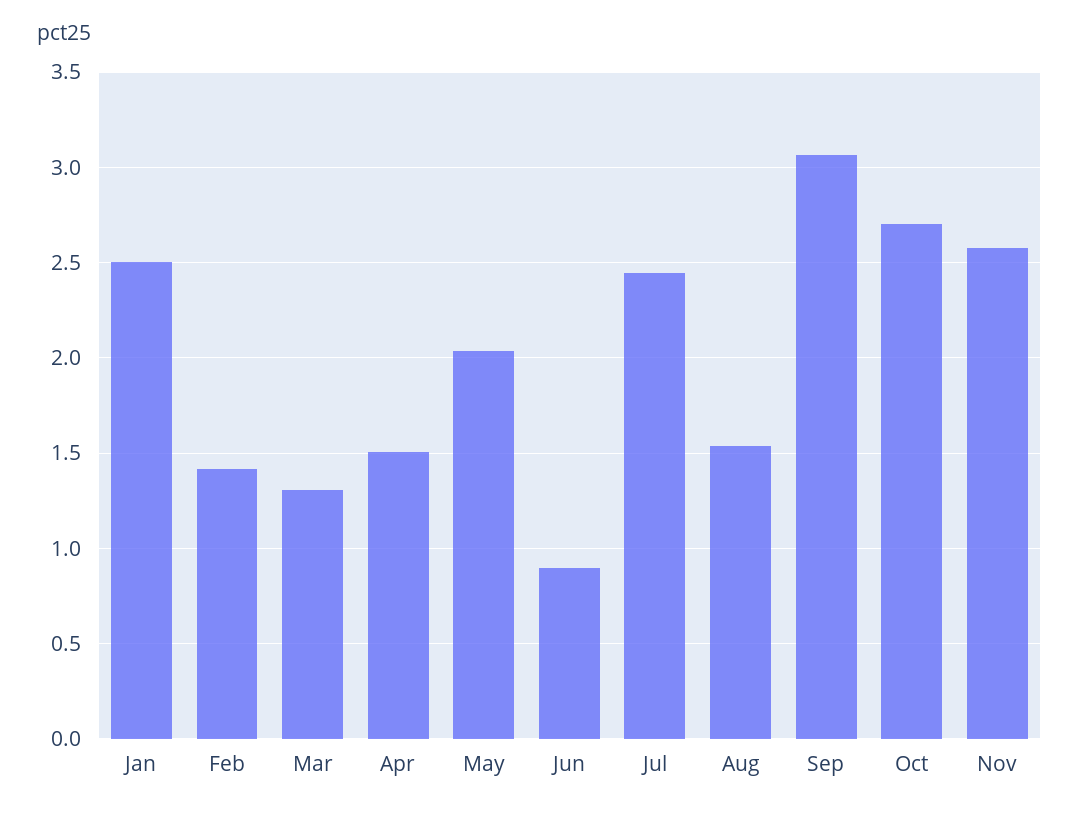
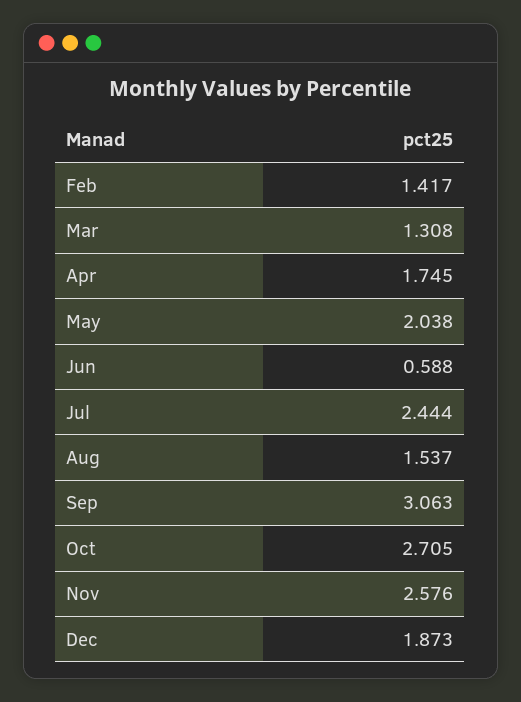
Jan: 2.5 -> none
Apr: 1.5 -> 1.745
Jun: 0.9 -> 0.588
Dec: none -> 1.873

